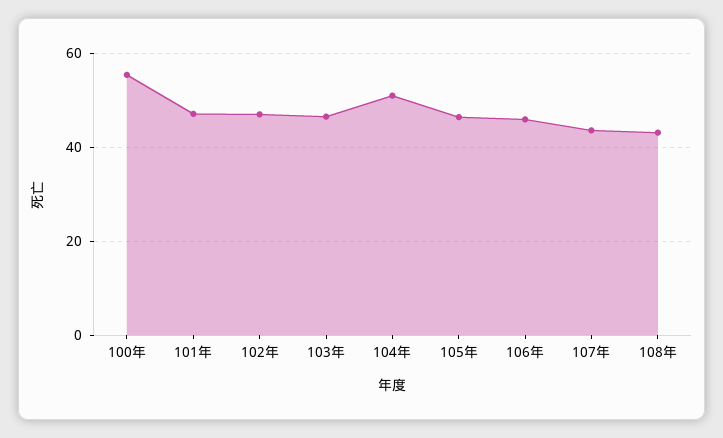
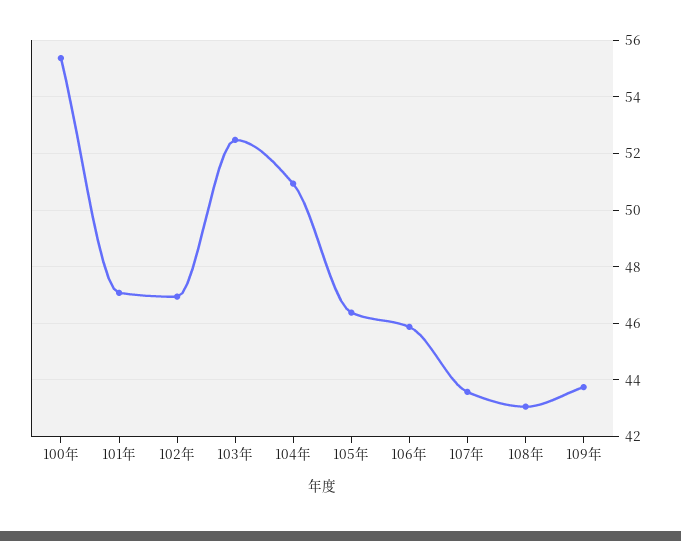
103年: 46 -> 52.5
109年: none -> 43.75

